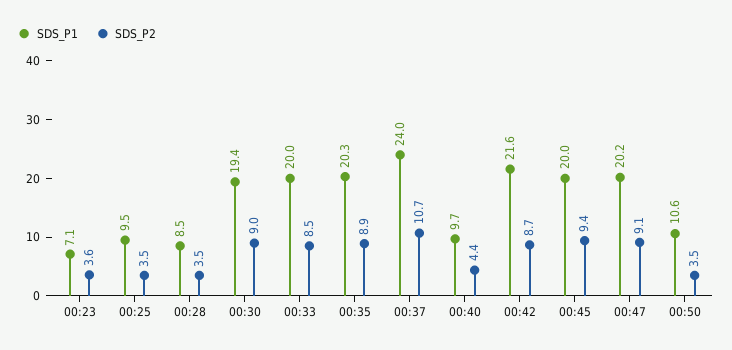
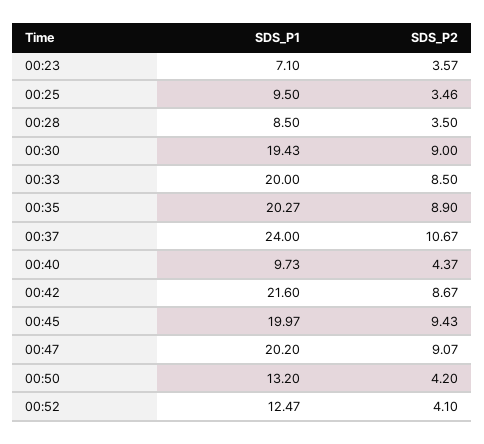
SDS_P1, 00:50: 10.6 -> 13.2
SDS_P2, 00:50: 3.5 -> 4.2
SDS_P1, 00:52: none -> 12.47
SDS_P2, 00:52: none -> 4.1

